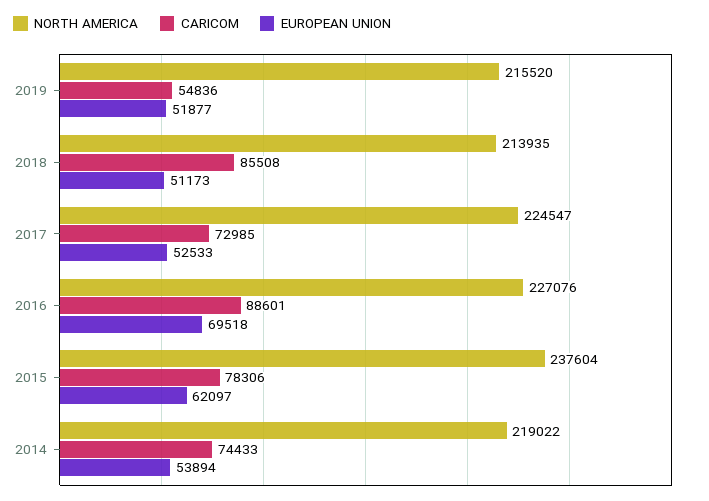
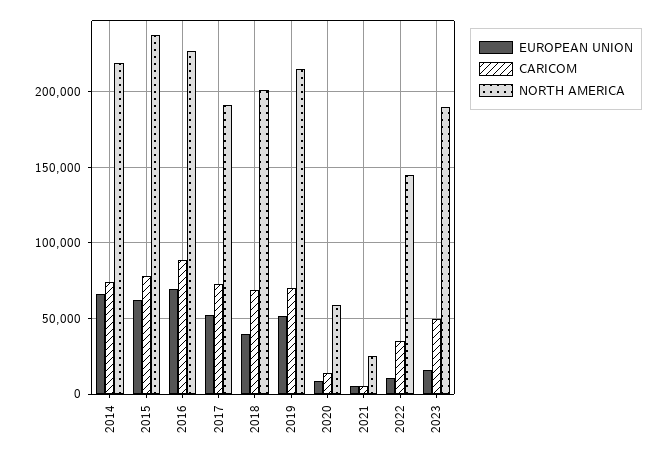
CARICOM, 2019: 54836 -> 70000
NORTH AMERICA, 2018: 213935 -> 200000
CARICOM, 2018: 85508 -> 70000
EUROPEAN UNION, 2018: 51173 -> 40000
NORTH AMERICA, 2017: 224547 -> 190000
EUROPEAN UNION, 2014: 53894 -> 65000
EUROPEAN UNION, 2020: none -> 10000
CARICOM, 2020: none -> 15000
NORTH AMERICA, 2020: none -> 60000
EUROPEAN UNION, 2021: none -> 5000
CARICOM, 2021: none -> 5000
NORTH AMERICA, 2021: none -> 25000
EUROPEAN UNION, 2022: none -> 10000
CARICOM, 2022: none -> 35000
NORTH AMERICA, 2022: none -> 145000
EUROPEAN UNION, 2023: none -> 15000
CARICOM, 2023: none -> 50000
NORTH AMERICA, 2023: none -> 190000

